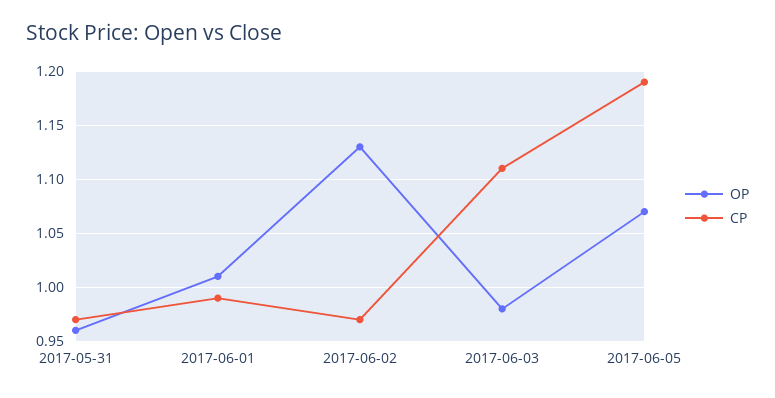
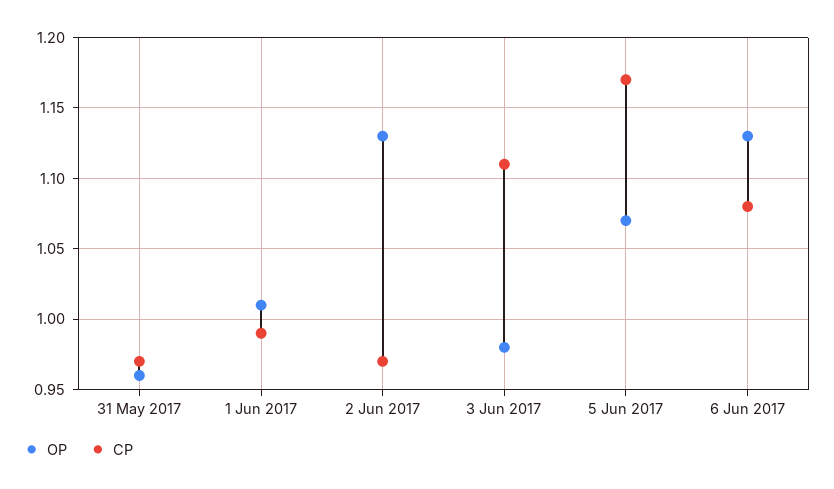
CP, 2017-06-05: 1.19 -> 1.17
OP, 6 Jun 2017: none -> 1.13
CP, 6 Jun 2017: none -> 1.08

